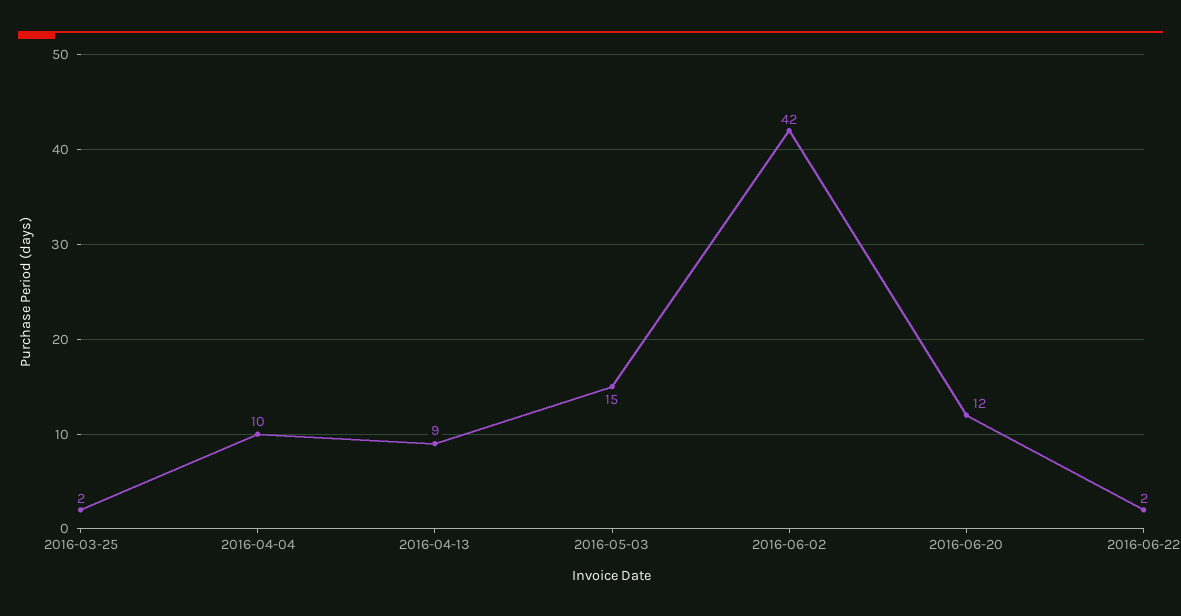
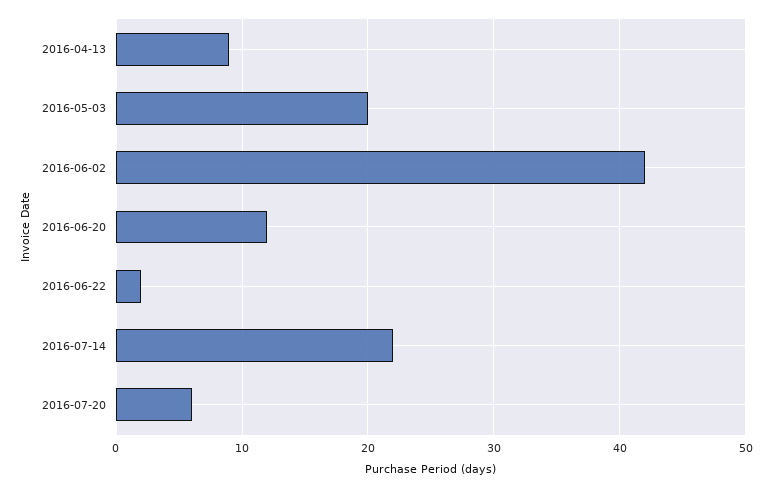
2016-03-25: 2 -> none
2016-04-04: 10 -> none
2016-05-03: 15 -> 20
2016-07-14: none -> 22
2016-07-20: none -> 6

